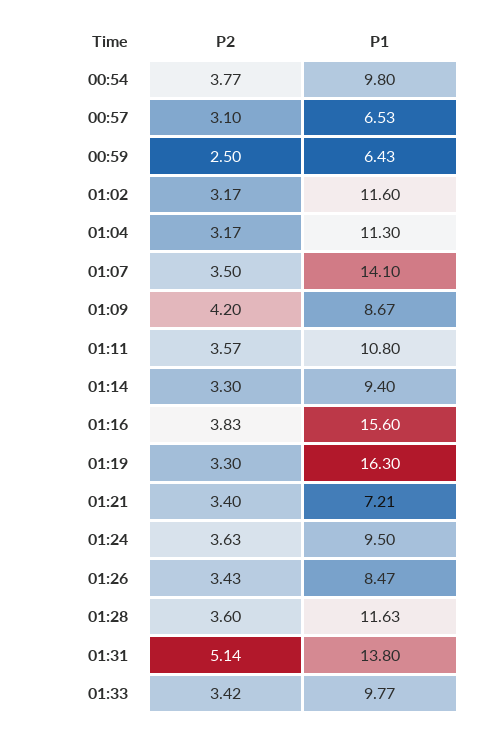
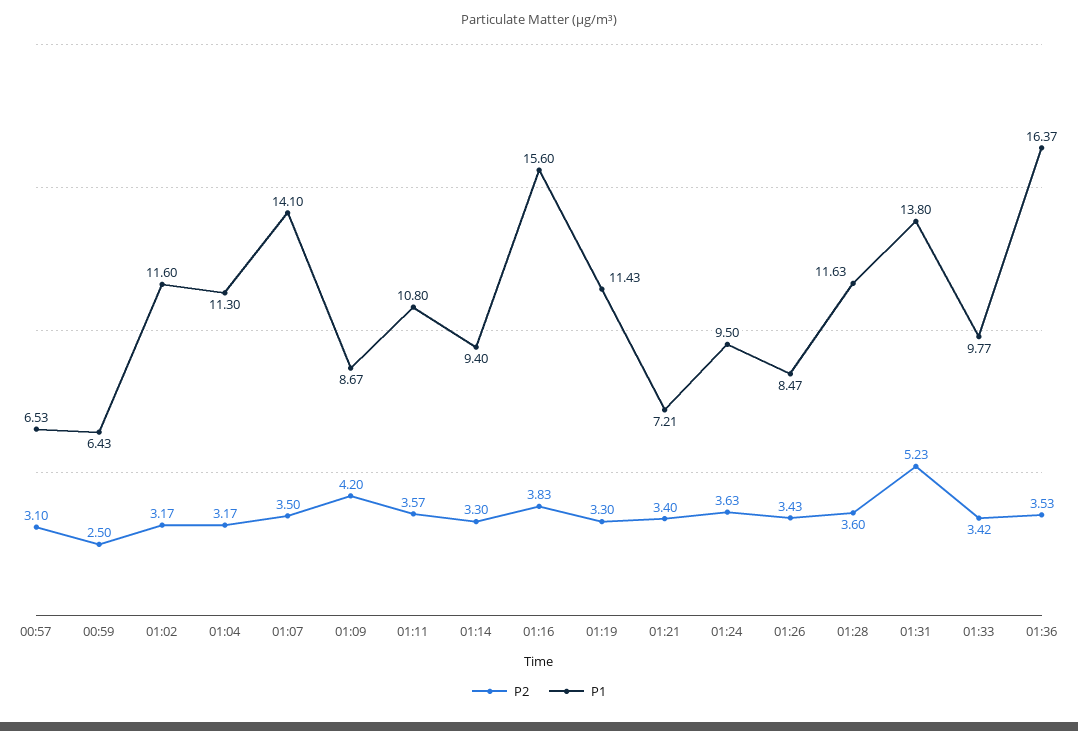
P2, 00:54: 3.77 -> none
P1, 00:54: 9.8 -> none
P1, 01:19: 16.3 -> 11.43
P2, 01:31: 5.14 -> 5.23
P2, 01:36: none -> 3.53
P1, 01:36: none -> 16.37

